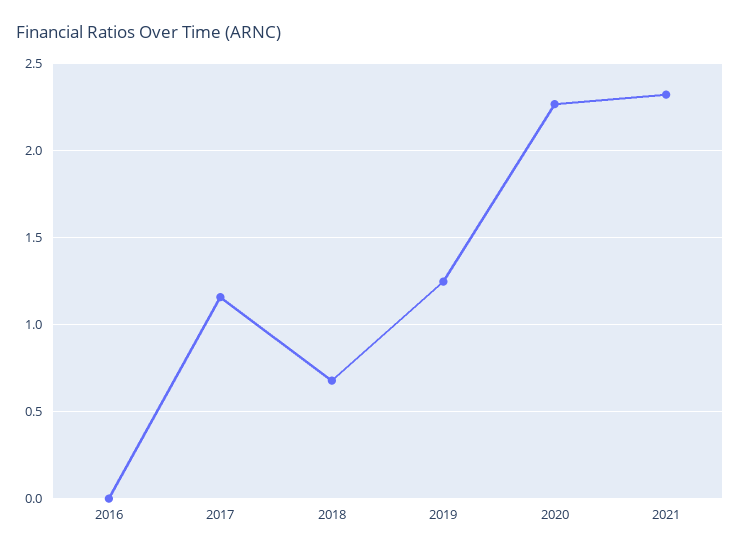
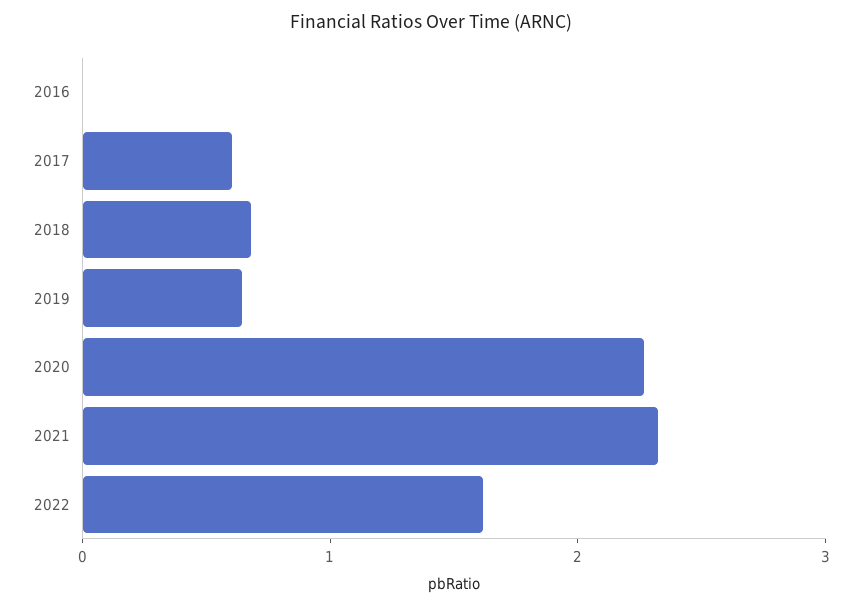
2017: 1.15 -> 0.6
2019: 1.25 -> 0.6
2022: none -> 1.6

